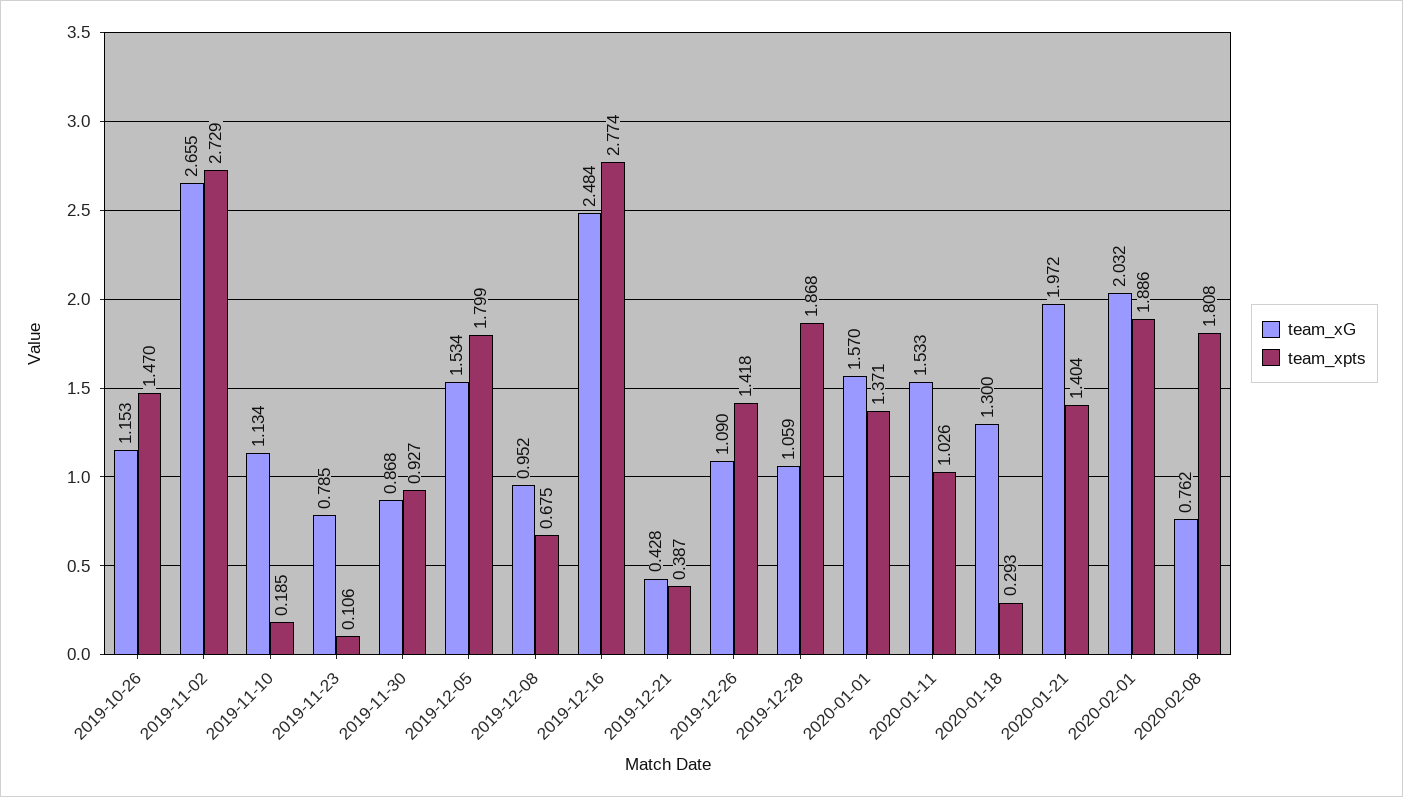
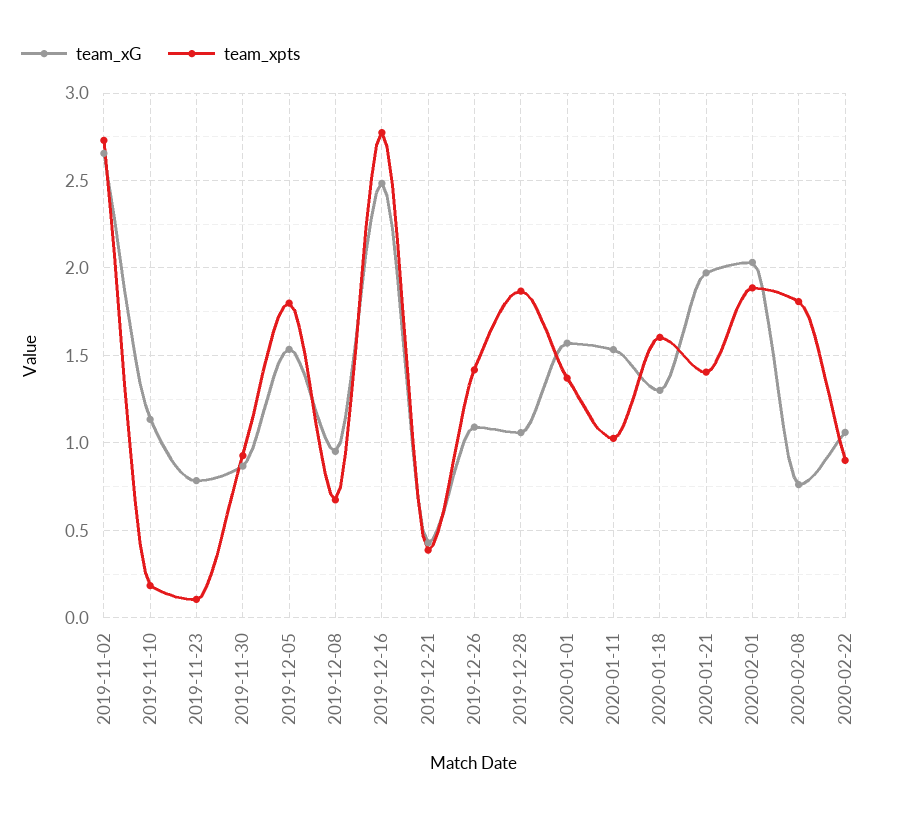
team_xG, 2019-10-26: 1.153 -> none
team_xpts, 2019-10-26: 1.47 -> none
team_xpts, 2020-01-18: 0.293 -> 1.6
team_xG, 2020-02-22: none -> 1.05
team_xpts, 2020-02-22: none -> 0.9

